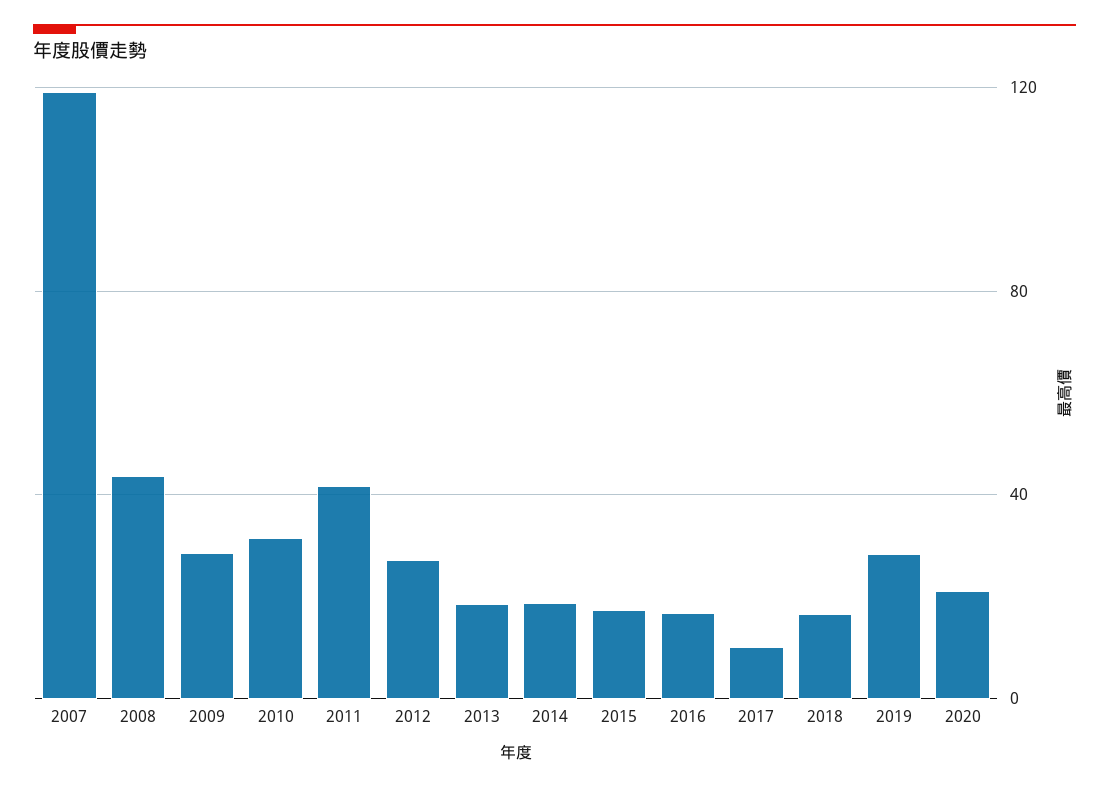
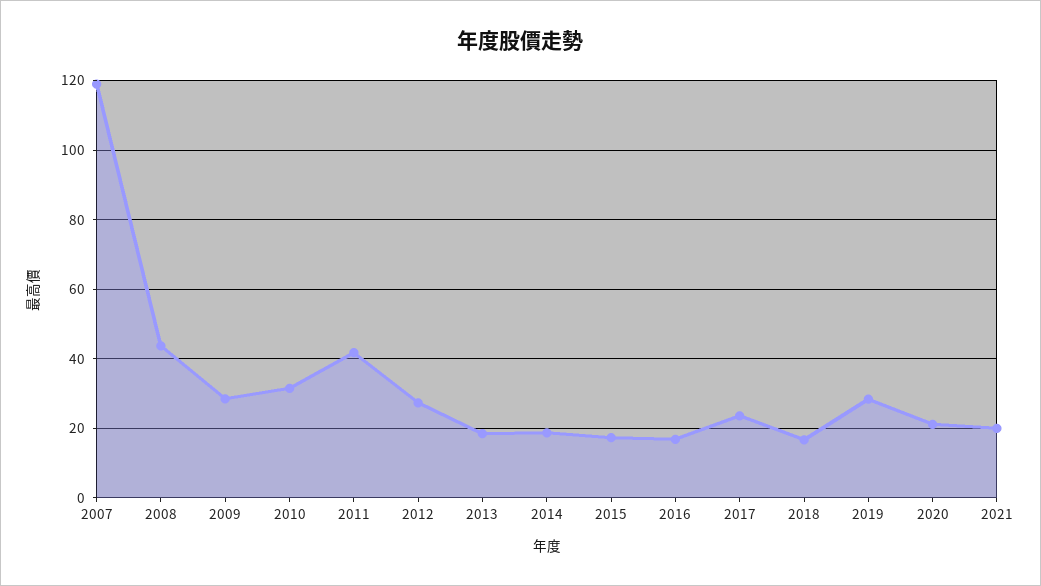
2017: 10 -> 24
2021: none -> 20

